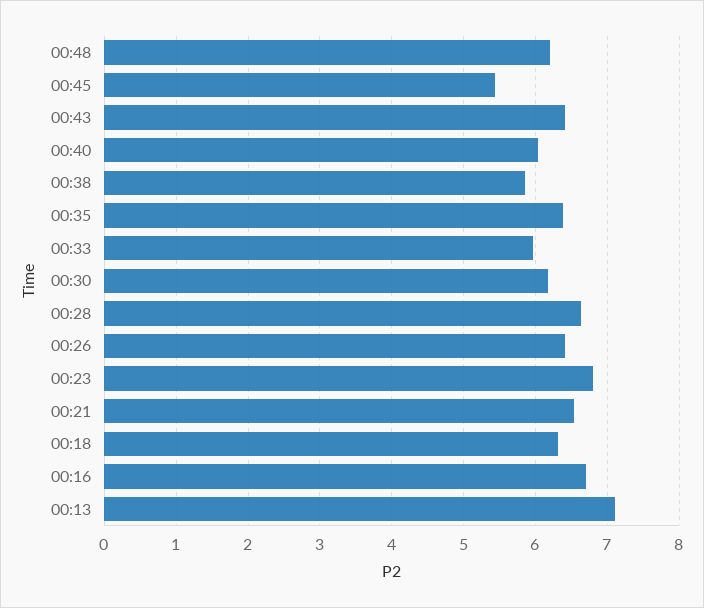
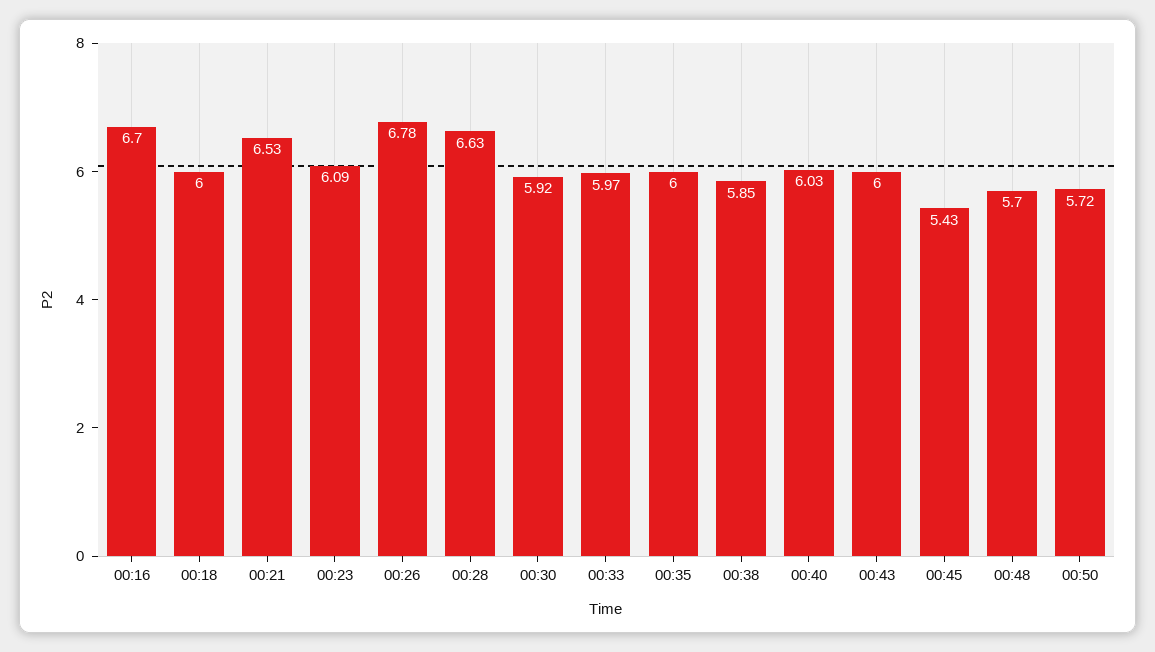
00:48: 6.2 -> 5.7
00:43: 6.4 -> 6
00:35: 6.4 -> 6
00:30: 6.2 -> 5.92
00:26: 6.4 -> 6.78
00:23: 6.8 -> 6.09
00:18: 6.3 -> 6
00:13: 7.1 -> none
00:50: none -> 5.72

